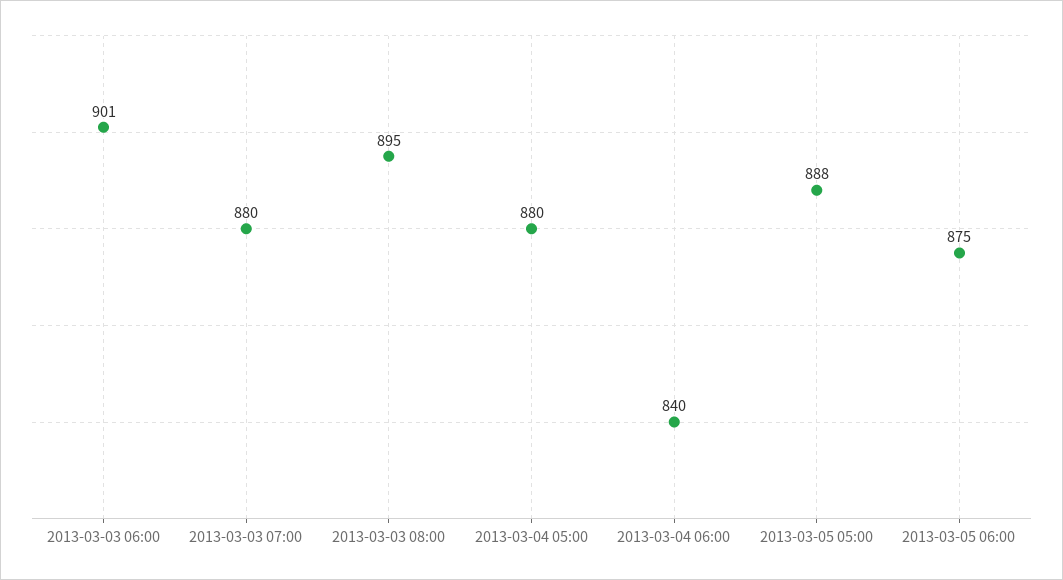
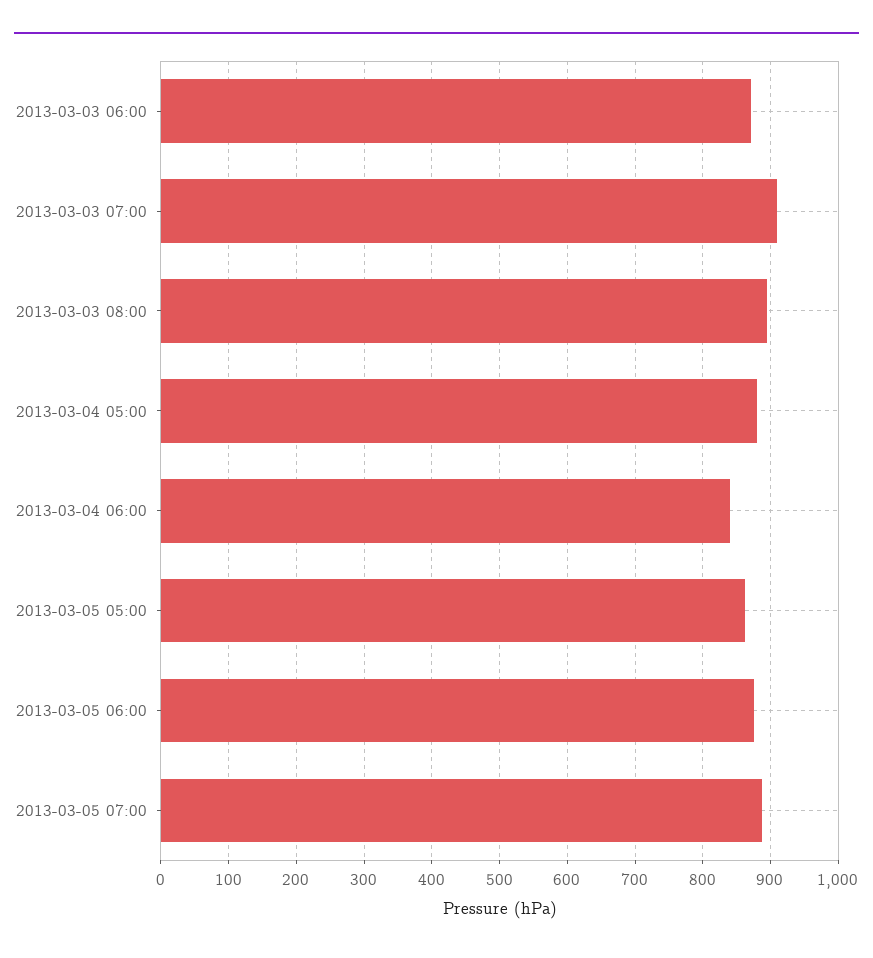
2013-03-03 06:00: 901 -> 870
2013-03-03 07:00: 880 -> 910
2013-03-05 05:00: 888 -> 860
2013-03-05 07:00: none -> 890

